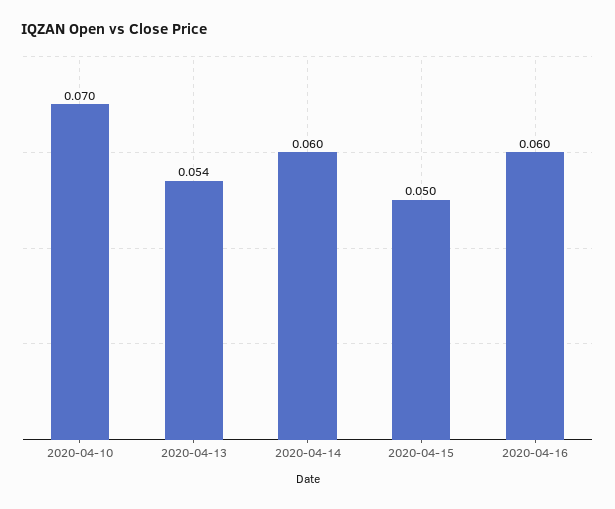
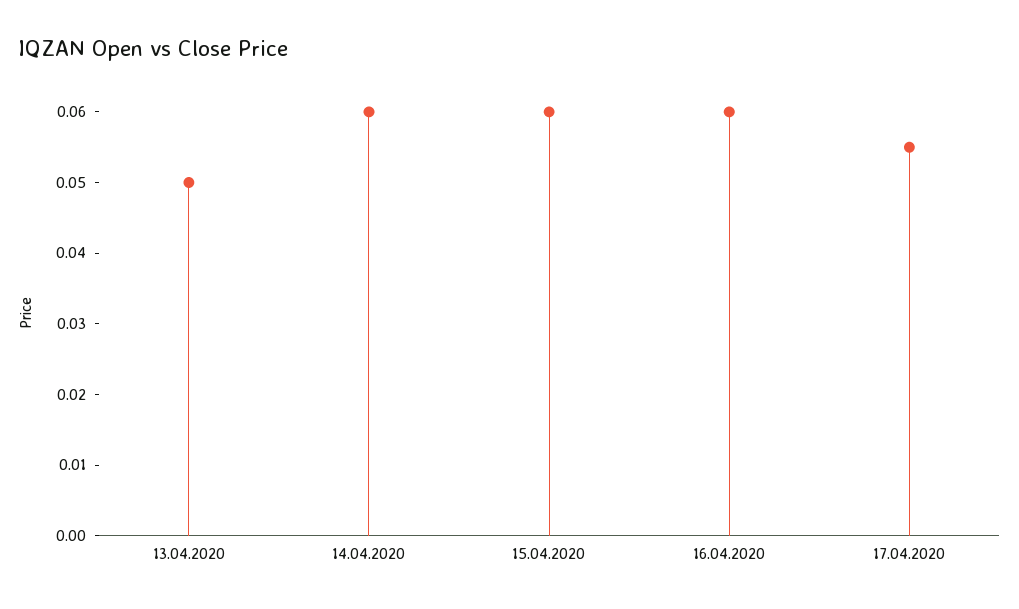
2020-04-10: 0.07 -> none
2020-04-13: 0.054 -> 0.05
2020-04-15: 0.05 -> 0.06
17.04.2020: none -> 0.055

